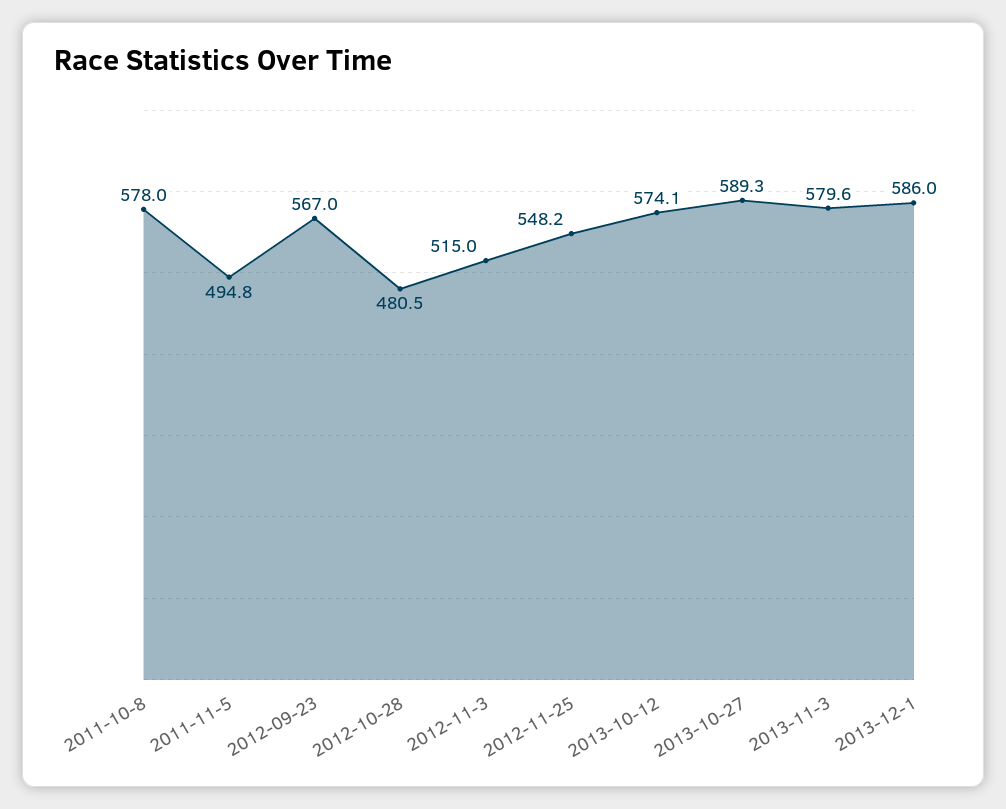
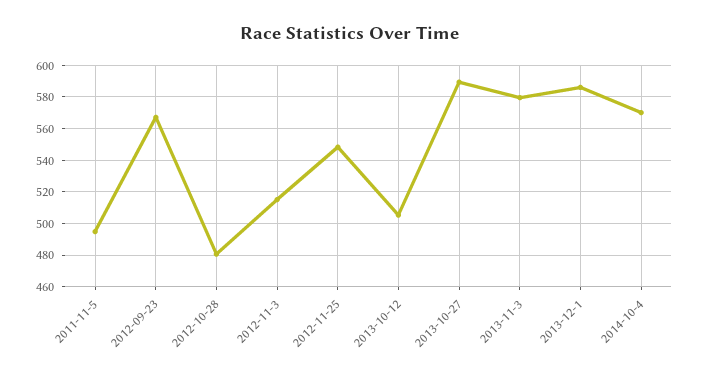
2011-10-8: 578 -> none
2013-10-12: 574.1 -> 505
2014-10-4: none -> 570

